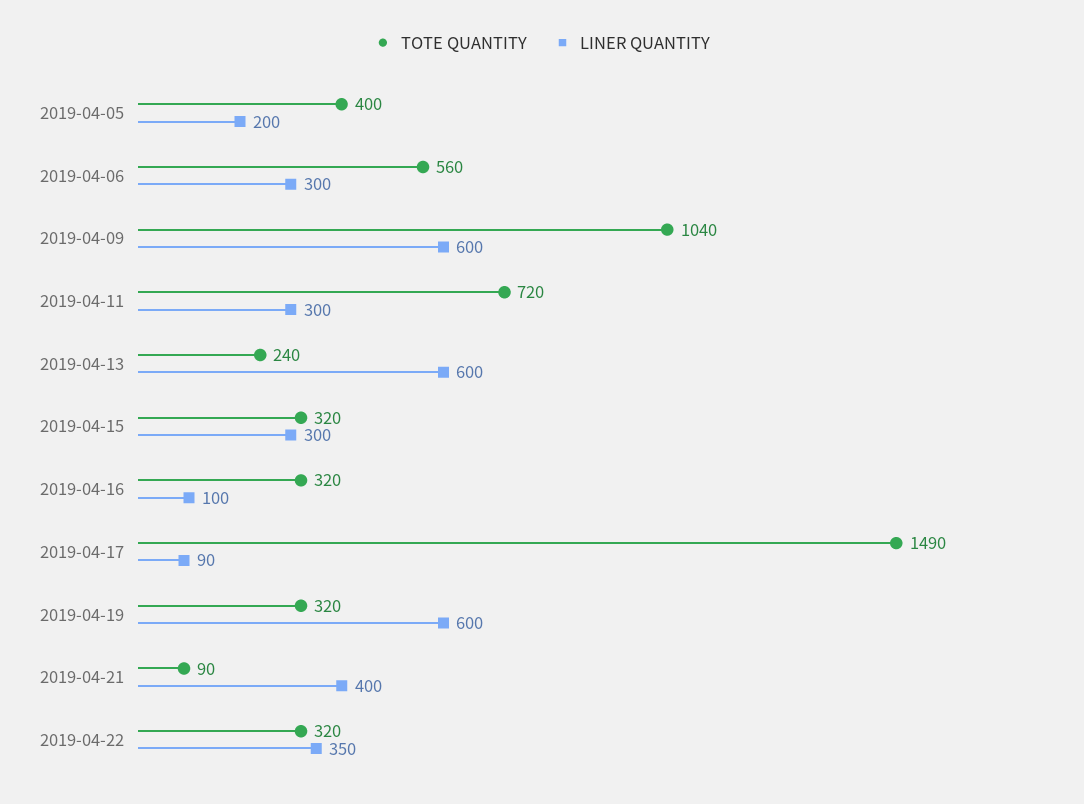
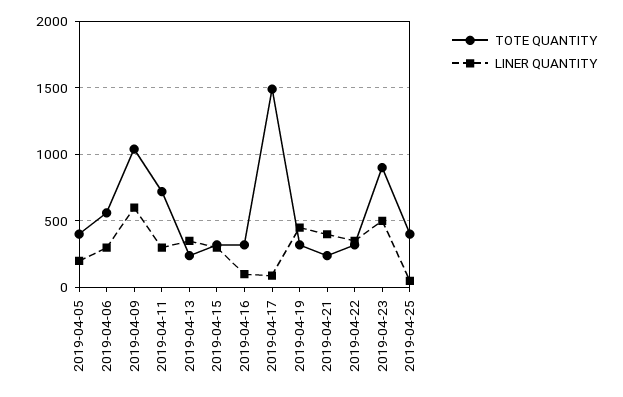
LINER QUANTITY, 2019-04-13: 600 -> 350
LINER QUANTITY, 2019-04-19: 600 -> 450
TOTE QUANTITY, 2019-04-21: 90 -> 250
TOTE QUANTITY, 2019-04-23: none -> 900
LINER QUANTITY, 2019-04-23: none -> 500
TOTE QUANTITY, 2019-04-25: none -> 400
LINER QUANTITY, 2019-04-25: none -> 50

